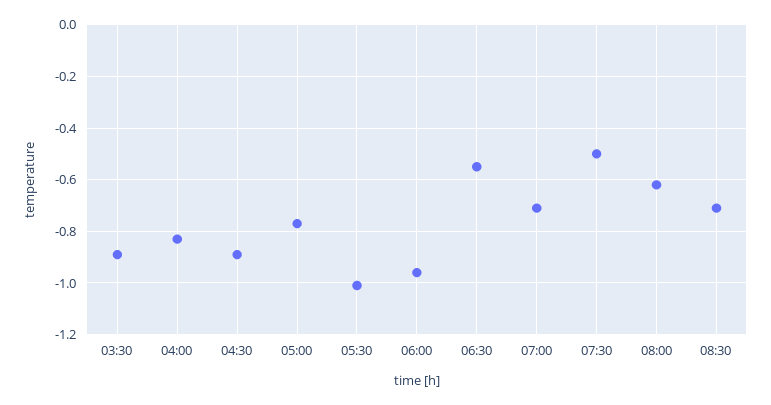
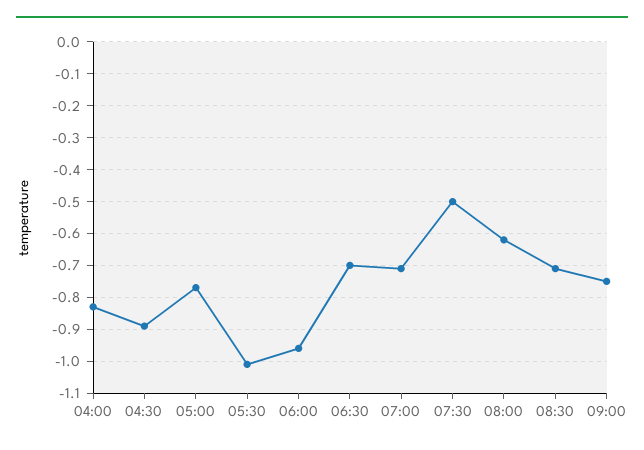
03:30: -0.9 -> none
06:30: -0.55 -> -0.7
09:00: none -> -0.75

